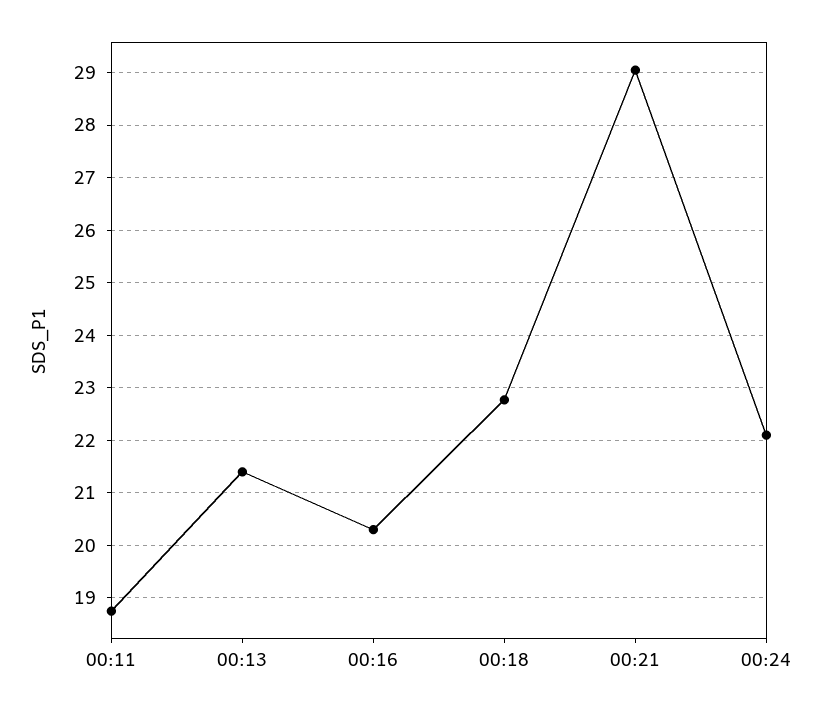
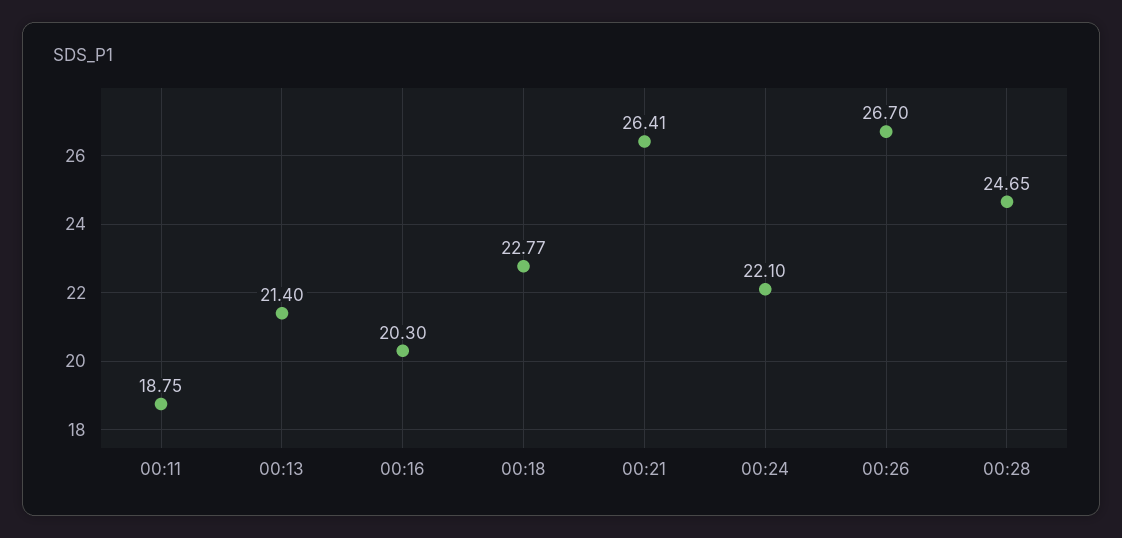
00:21: 29 -> 26.41
00:26: none -> 26.7
00:28: none -> 24.65

